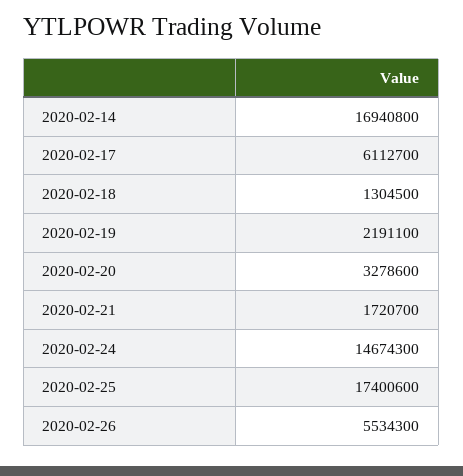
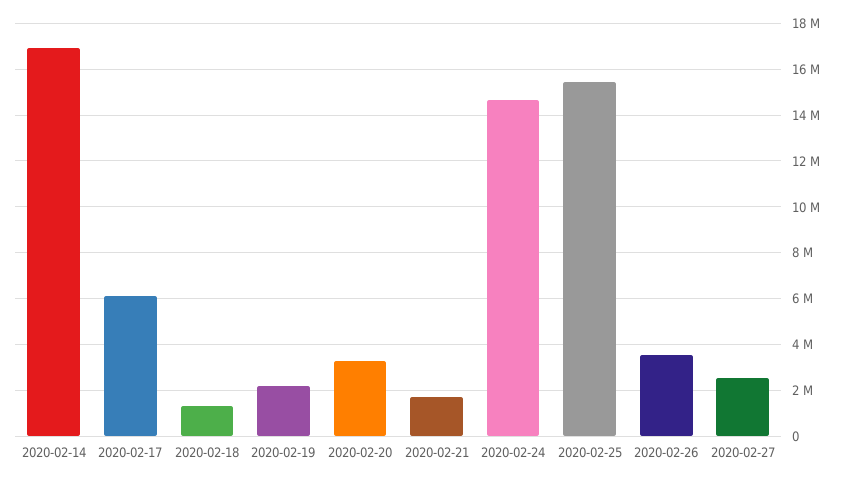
2020-02-25: 17400600 -> 15500000
2020-02-26: 5534300 -> 3500000
2020-02-27: none -> 2500000

